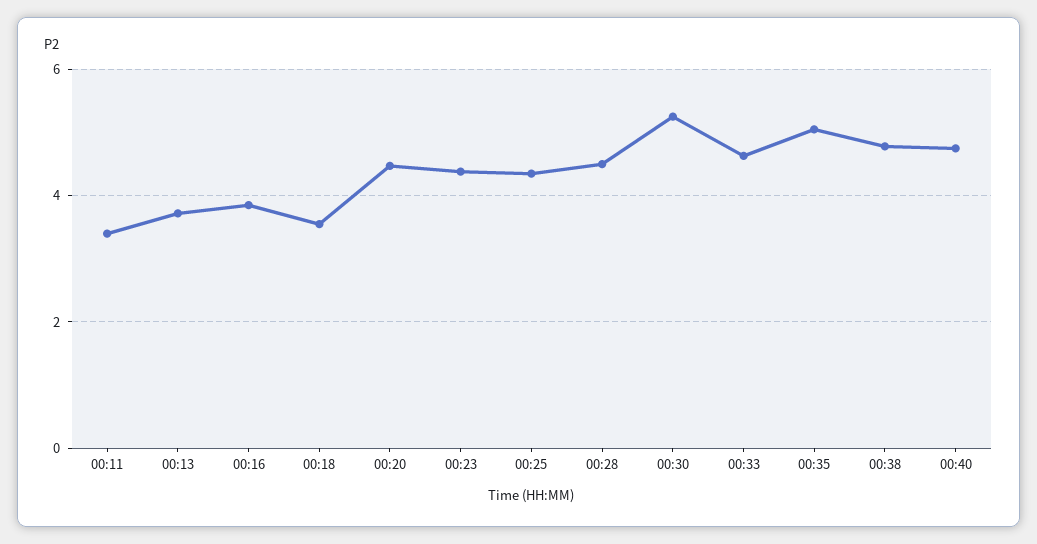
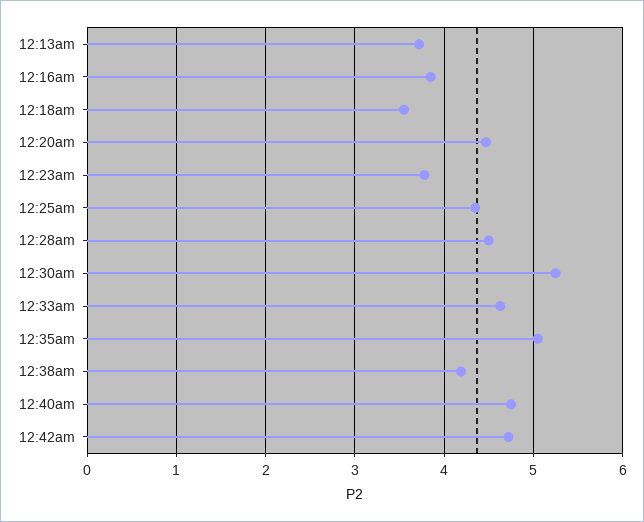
00:11: 3.4 -> none
00:23: 4.4 -> 3.8
00:38: 4.8 -> 4.2
12:42am: none -> 4.7

